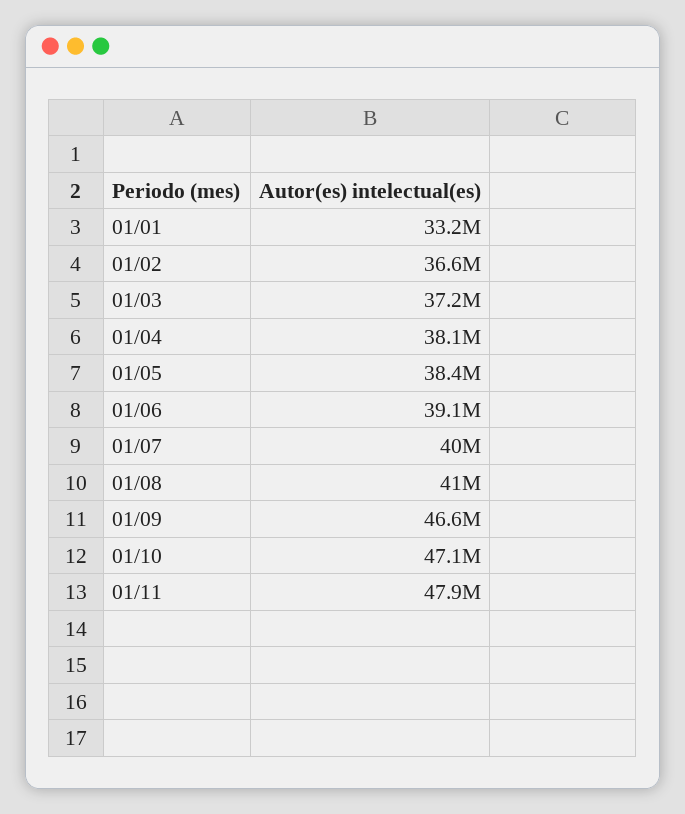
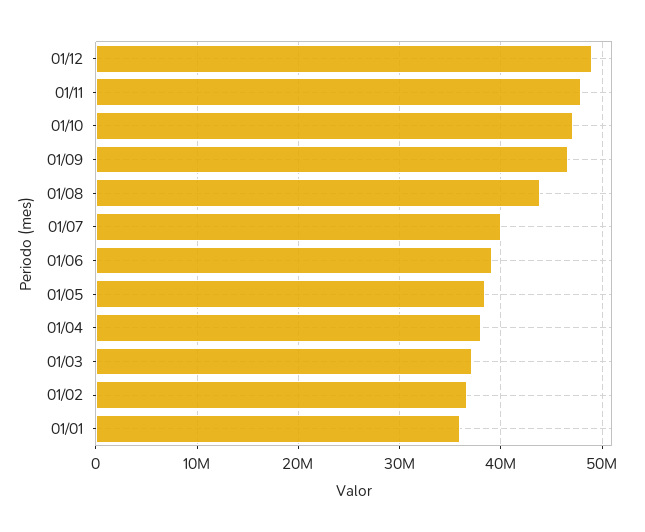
01/01: 33200000 -> 36000000
01/08: 41000000 -> 44000000
01/12: none -> 49000000

